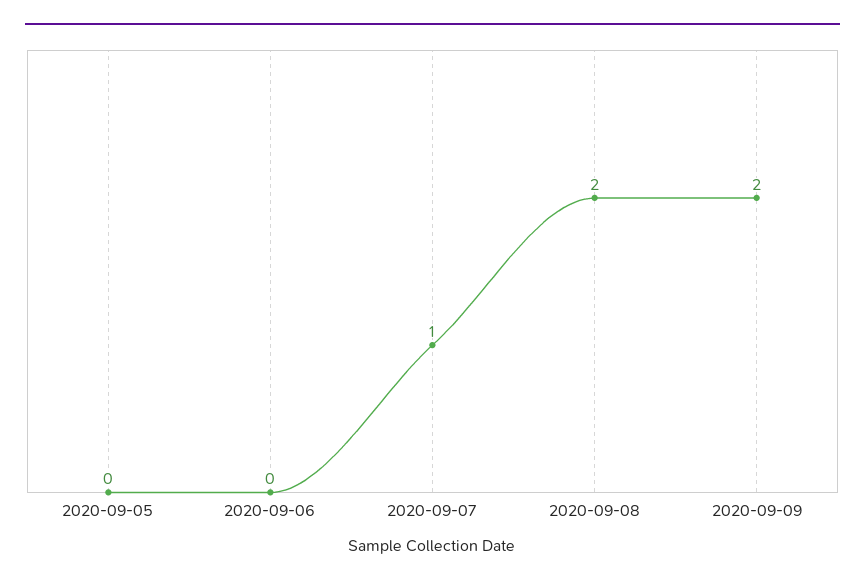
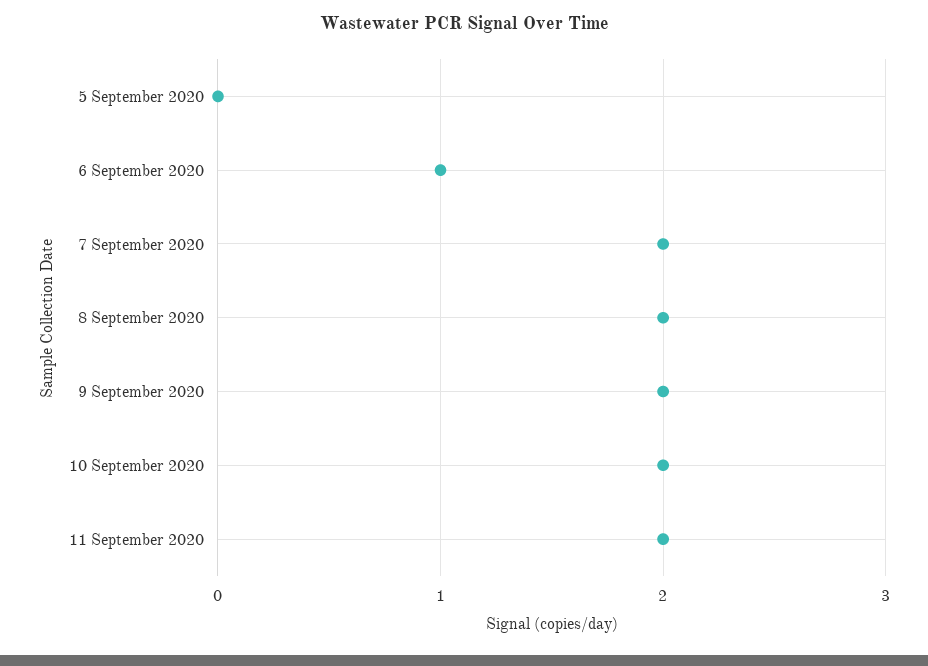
2020-09-06: 0 -> 1
2020-09-07: 1 -> 2
10 September 2020: none -> 2
11 September 2020: none -> 2

